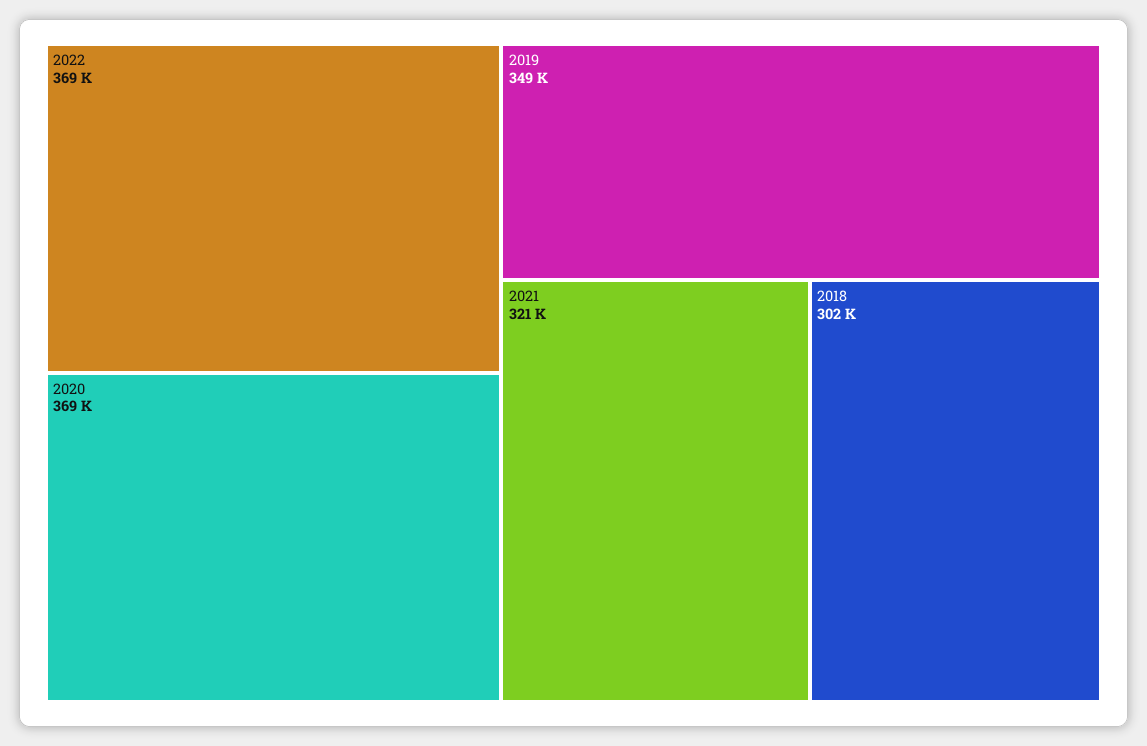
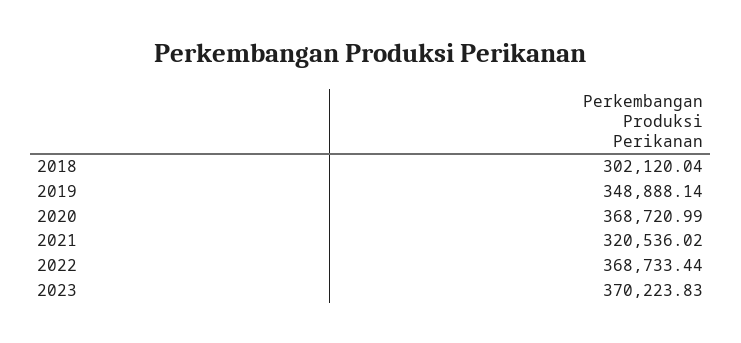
2023: none -> 370223.83

